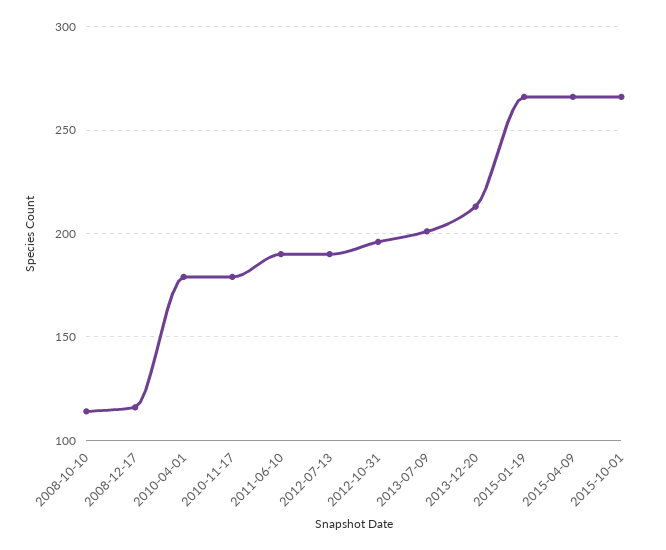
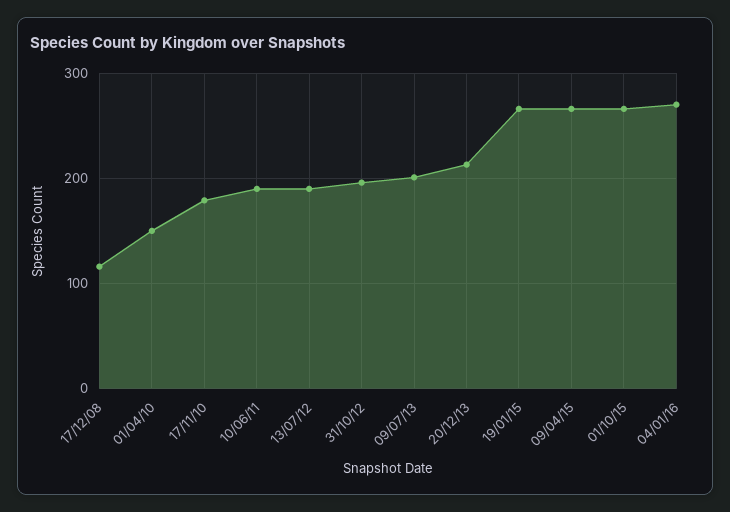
2008-10-10: 115 -> none
2010-04-01: 180 -> 150
04/01/16: none -> 270

